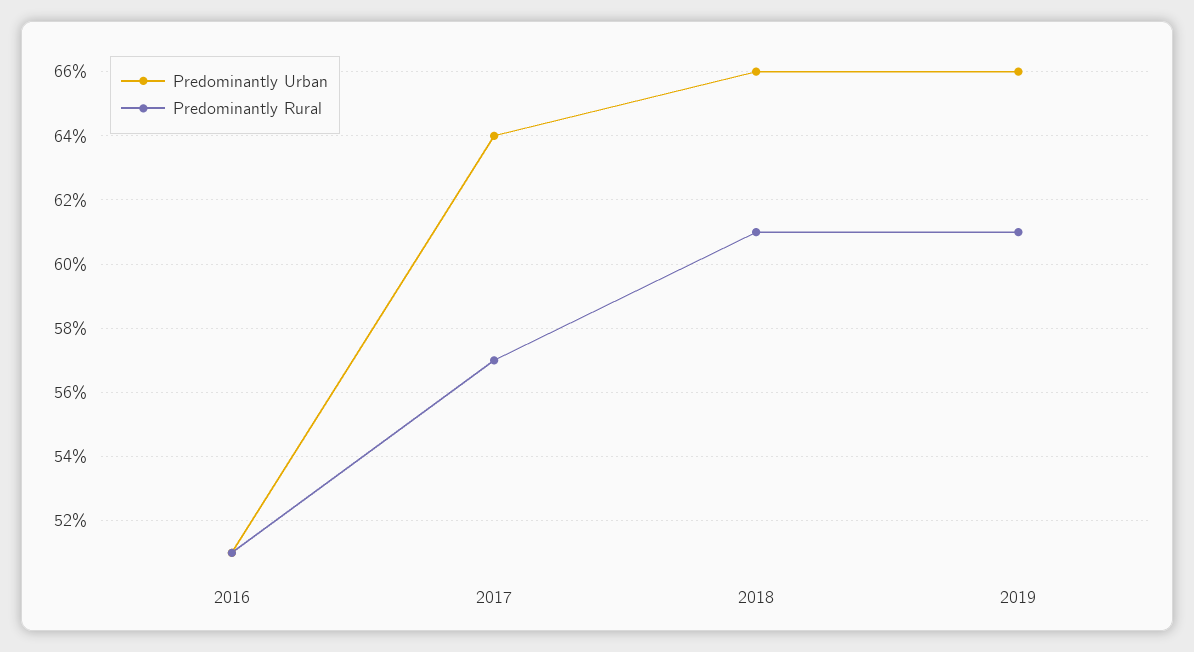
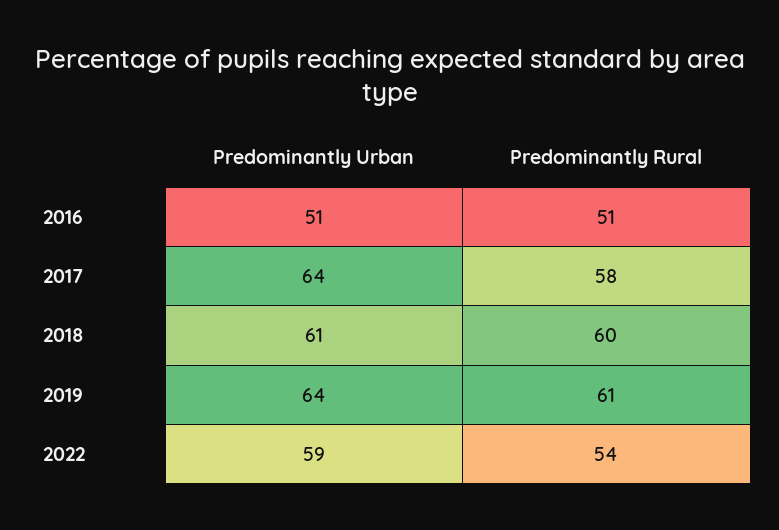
Predominantly Rural, 2017: 57 -> 58
Predominantly Urban, 2018: 66 -> 61
Predominantly Rural, 2018: 61 -> 60
Predominantly Urban, 2019: 66 -> 64
Predominantly Urban, 2022: none -> 59
Predominantly Rural, 2022: none -> 54

